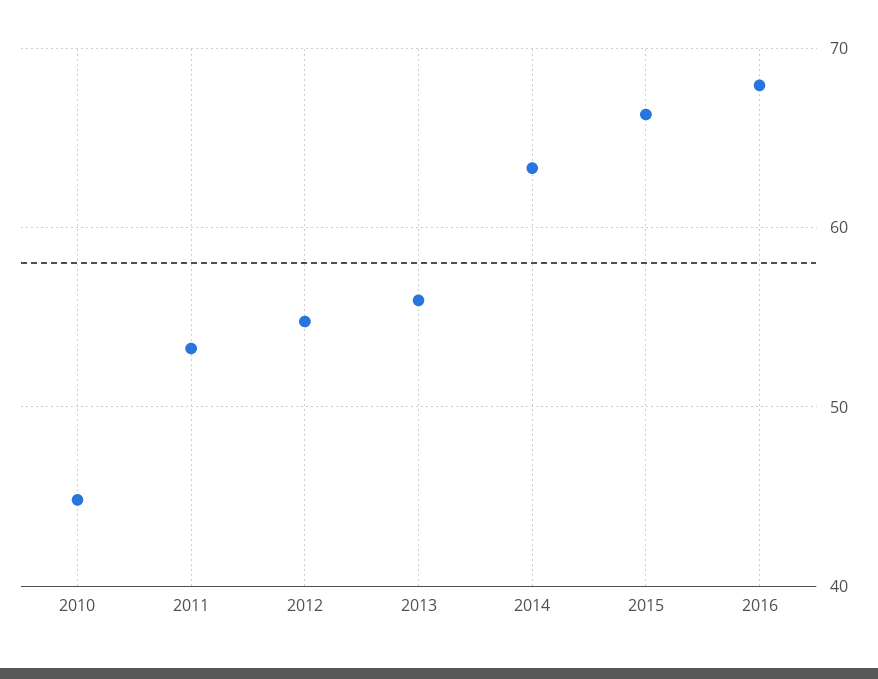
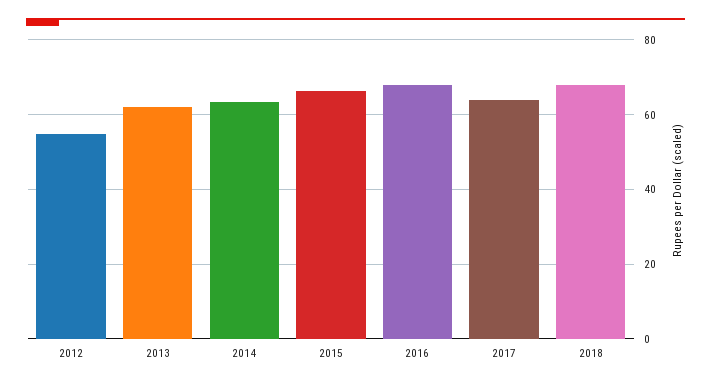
2010: 45 -> none
2011: 53 -> none
2013: 56 -> 62
2017: none -> 64
2018: none -> 68

